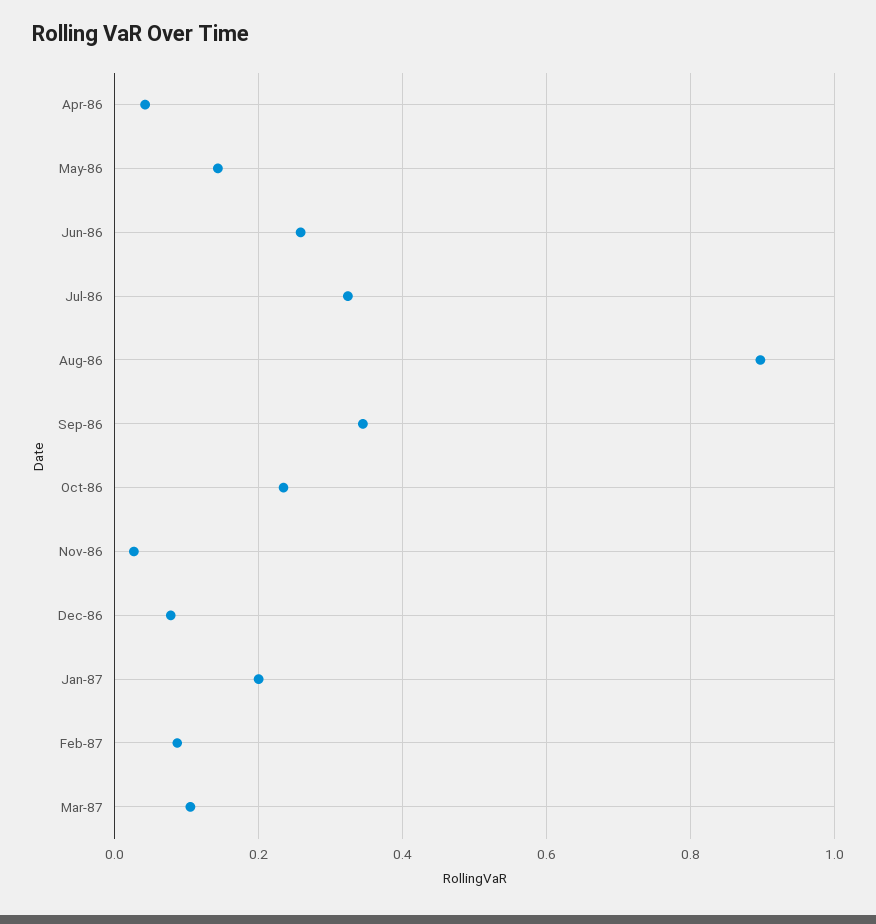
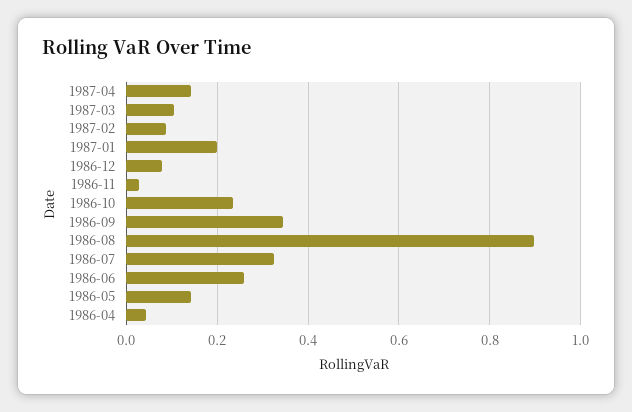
1987-04: none -> 0.14

